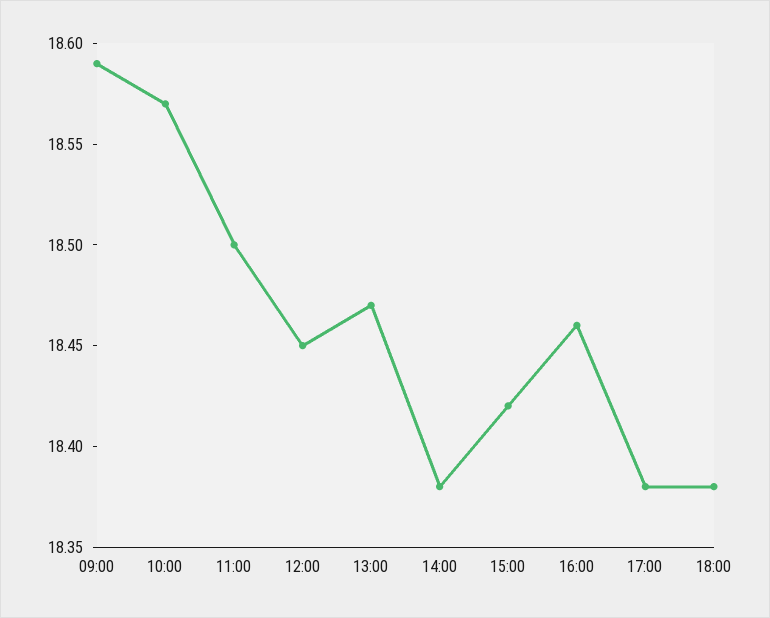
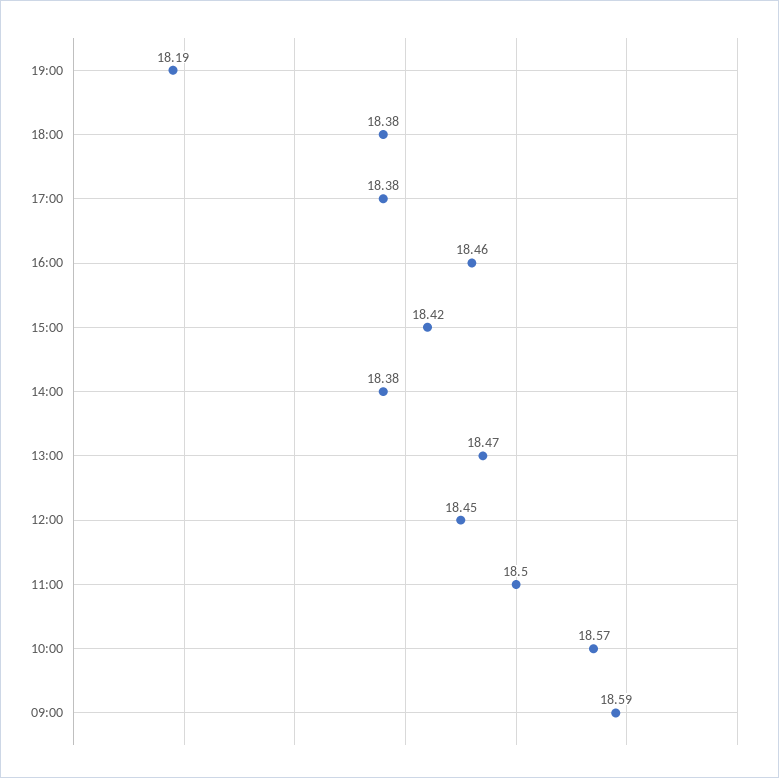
19:00: none -> 18.19

